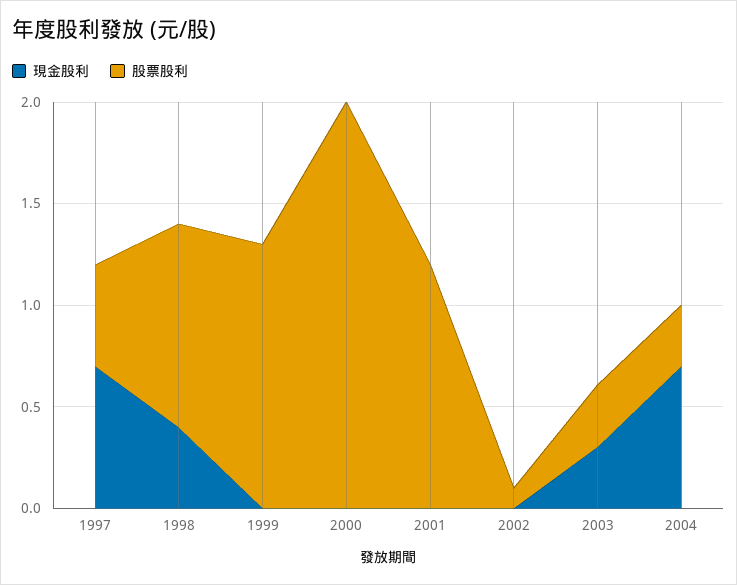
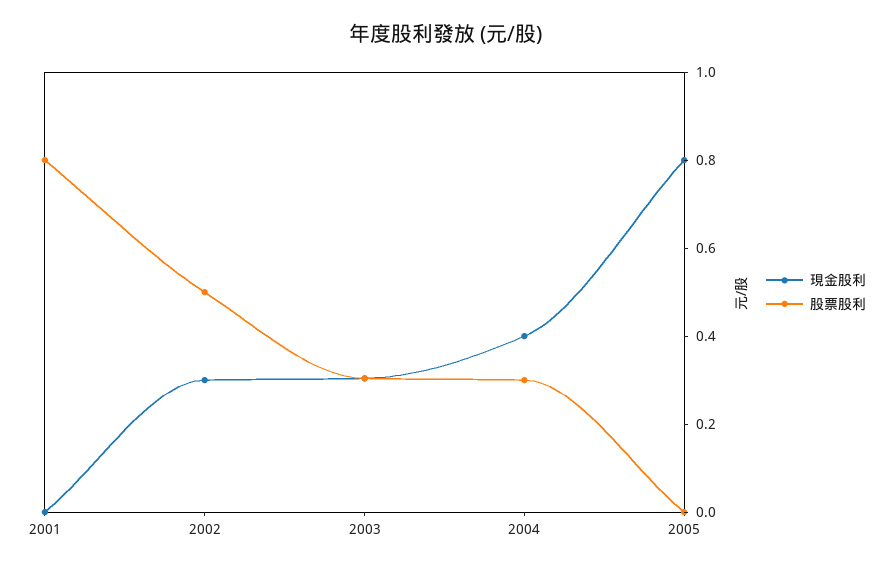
現金股利, 1997: 0.7 -> none
股票股利, 1997: 0.5 -> none
現金股利, 1998: 0.4 -> none
股票股利, 1998: 1 -> none
現金股利, 1999: 0 -> none
股票股利, 1999: 1.3 -> none
現金股利, 2000: 0 -> none
股票股利, 2000: 2 -> none
股票股利, 2001: 1.2 -> 0.8
現金股利, 2002: 0 -> 0.3
股票股利, 2002: 0.1 -> 0.5
現金股利, 2004: 0.7 -> 0.4
現金股利, 2005: none -> 0.8
股票股利, 2005: none -> 0

